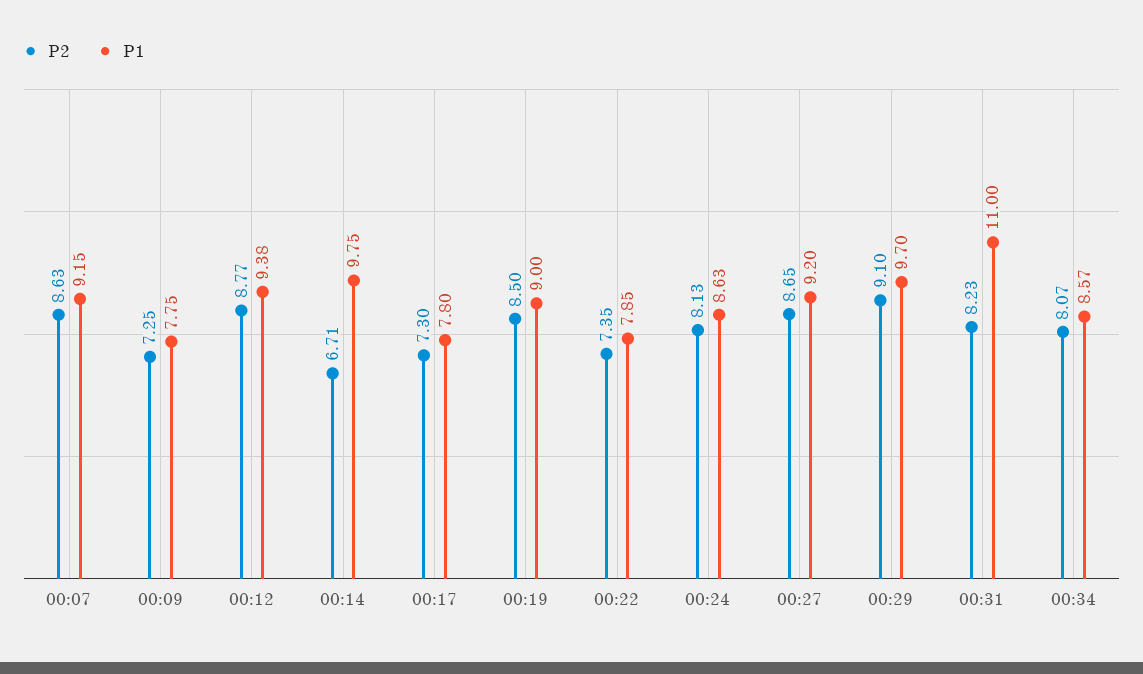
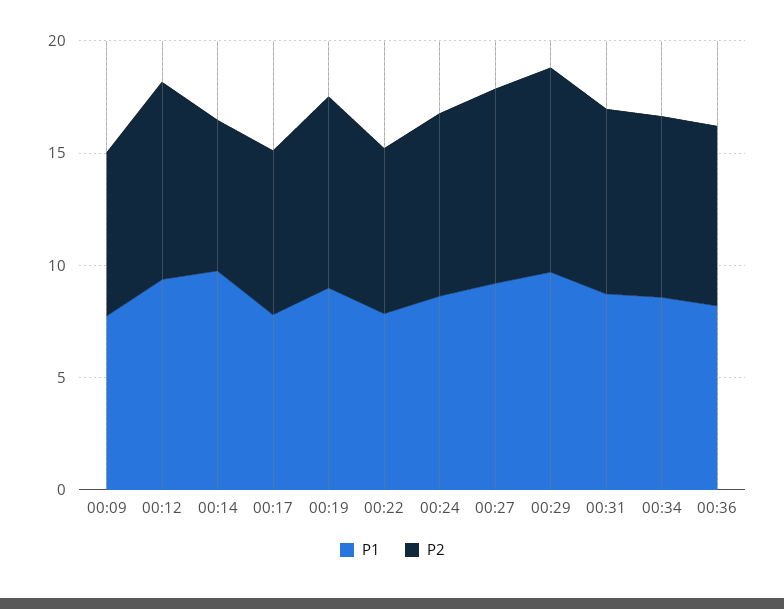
P2, 00:07: 8.63 -> none
P1, 00:07: 9.15 -> none
P1, 00:31: 11 -> 9
P1, 00:36: none -> 8
P2, 00:36: none -> 8

